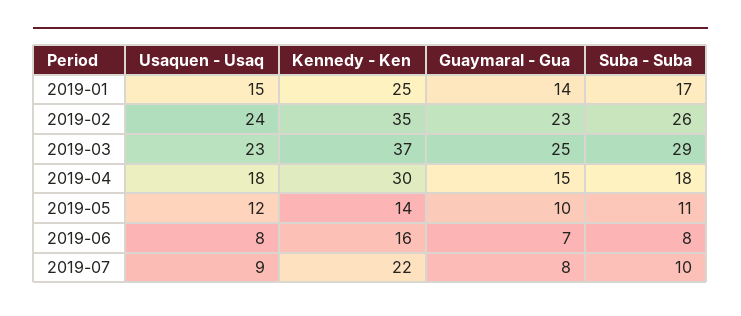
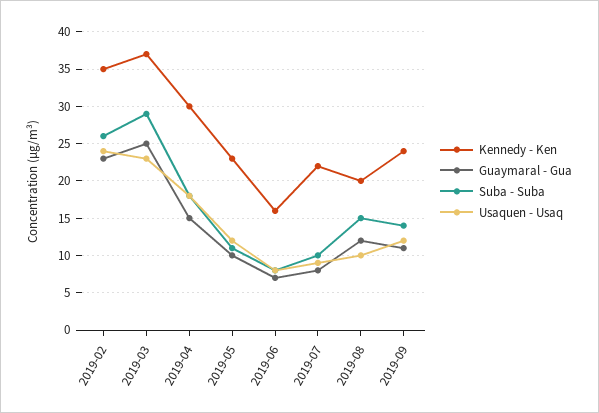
Usaquen - Usaq, 2019-01: 15 -> none
Kennedy - Ken, 2019-01: 25 -> none
Guaymaral - Gua, 2019-01: 14 -> none
Suba - Suba, 2019-01: 17 -> none
Kennedy - Ken, 2019-05: 14 -> 23
Kennedy - Ken, 2019-08: none -> 20
Guaymaral - Gua, 2019-08: none -> 12
Suba - Suba, 2019-08: none -> 15
Usaquen - Usaq, 2019-08: none -> 10
Kennedy - Ken, 2019-09: none -> 24
Guaymaral - Gua, 2019-09: none -> 11
Suba - Suba, 2019-09: none -> 14
Usaquen - Usaq, 2019-09: none -> 12

